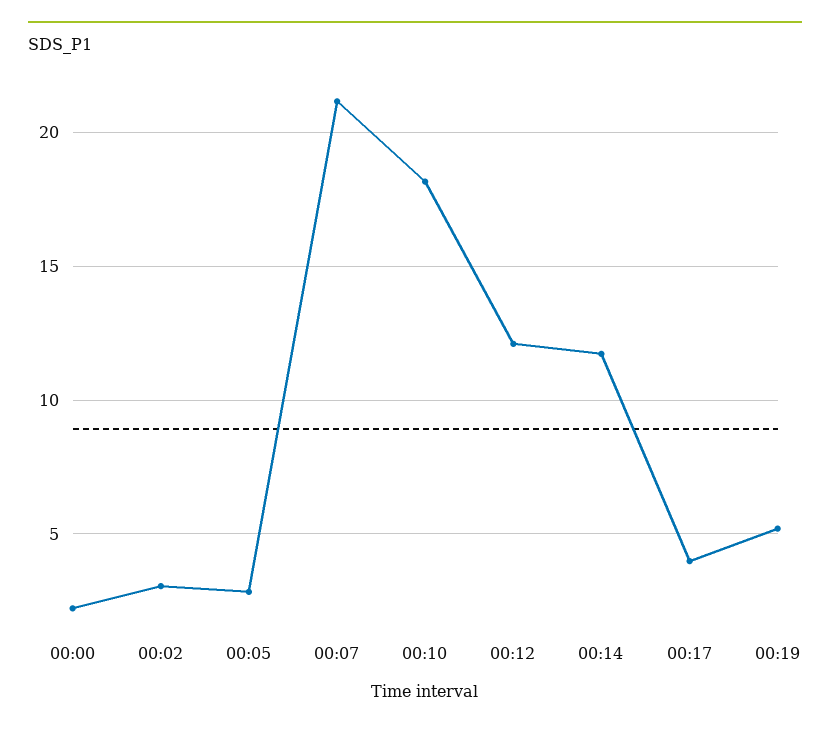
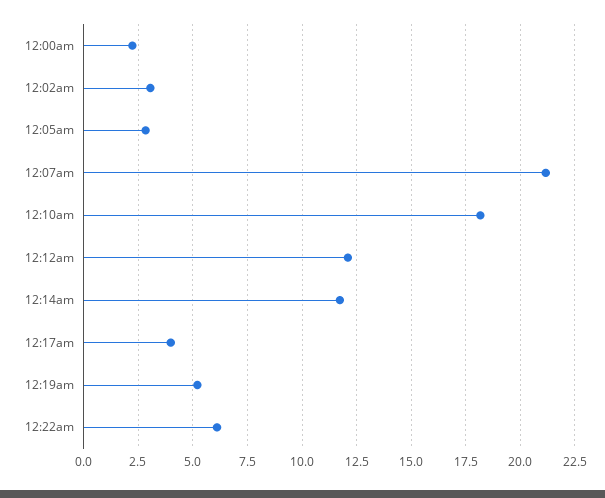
12:22am: none -> 6

